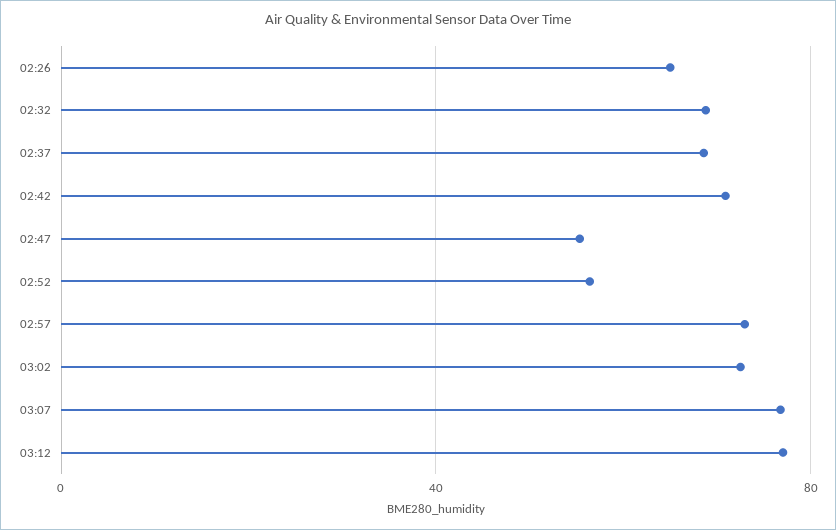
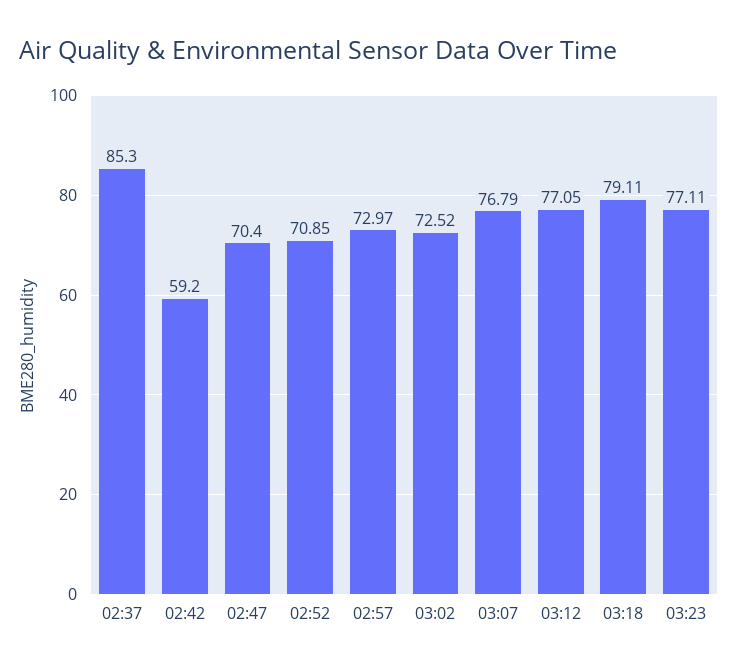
02:26: 65 -> none
02:32: 70 -> none
02:37: 70 -> 85.3
02:42: 70 -> 59.2
02:47: 55 -> 70.4
02:52: 55 -> 70.85
03:18: none -> 79.11
03:23: none -> 77.11

